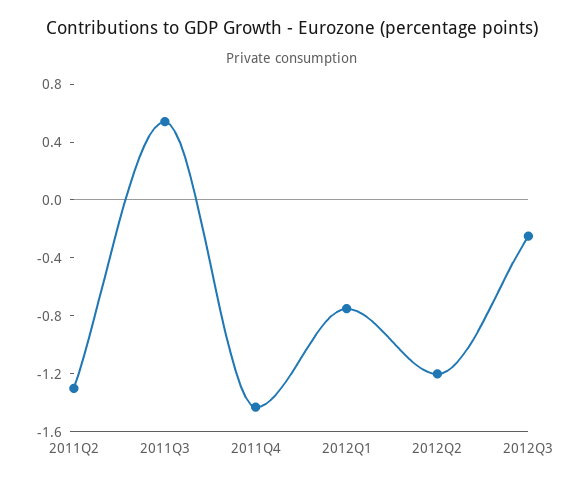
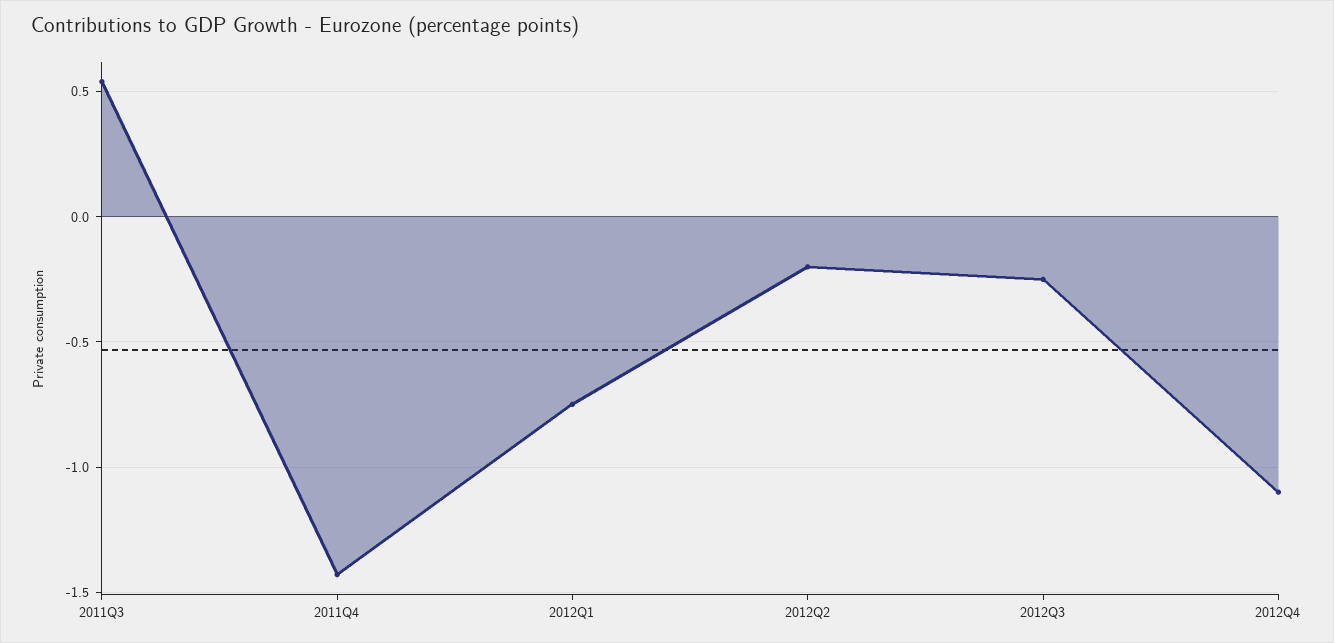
2011Q2: -1.3 -> none
2012Q2: -1.2 -> -0.2
2012Q4: none -> -1.1

